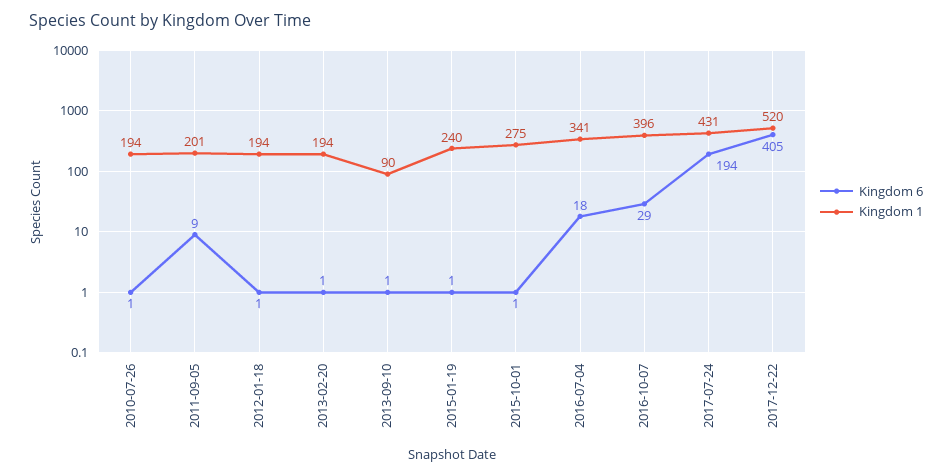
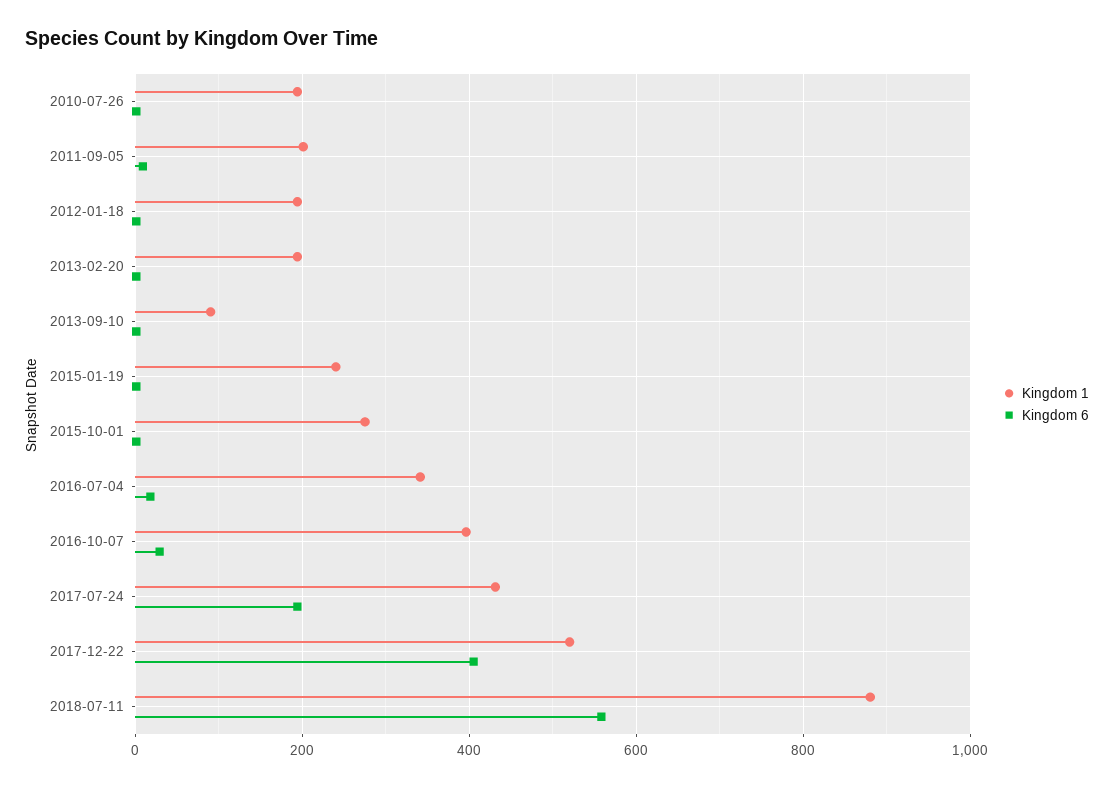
Kingdom 1, 2018-07-11: none -> 880
Kingdom 6, 2018-07-11: none -> 560

